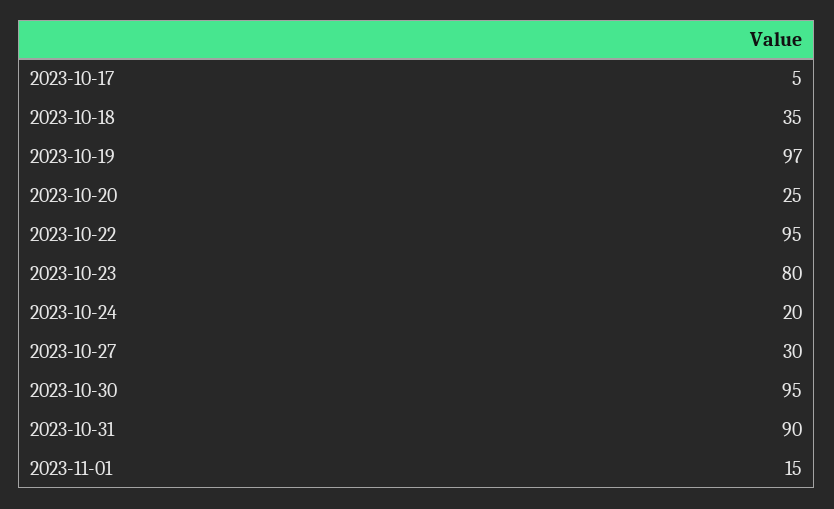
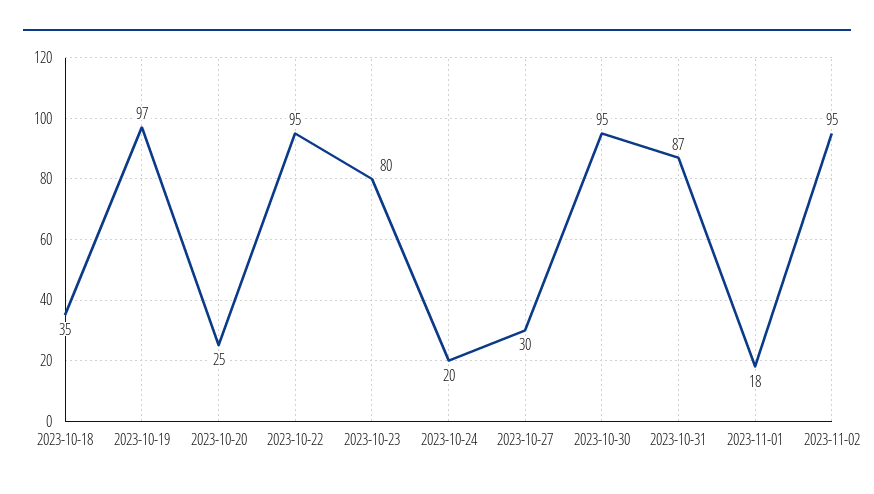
2023-10-17: 5 -> none
2023-10-31: 90 -> 87
2023-11-01: 15 -> 18
2023-11-02: none -> 95

